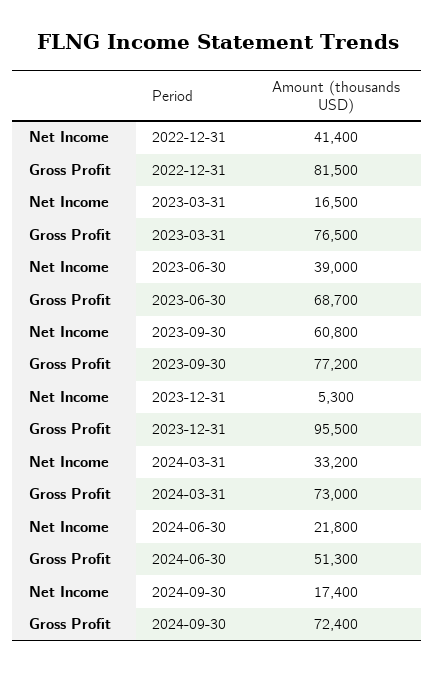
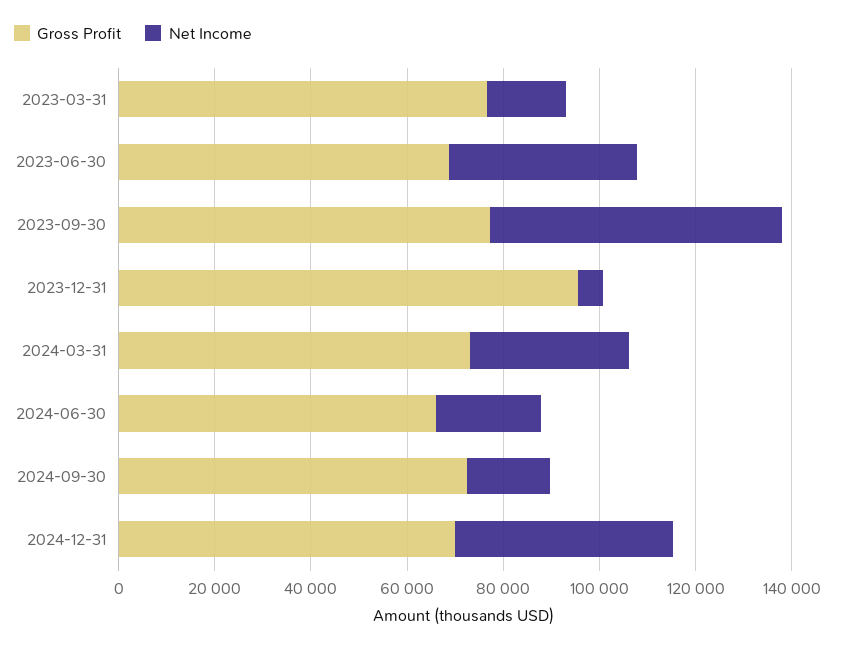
Net Income, 2022-12-31: 41400 -> none
Gross Profit, 2022-12-31: 81500 -> none
Gross Profit, 2024-06-30: 51300 -> 65000
Gross Profit, 2024-12-31: none -> 70000
Net Income, 2024-12-31: none -> 45000

